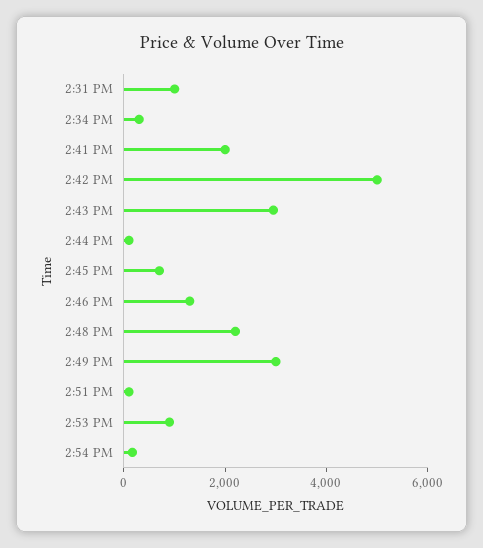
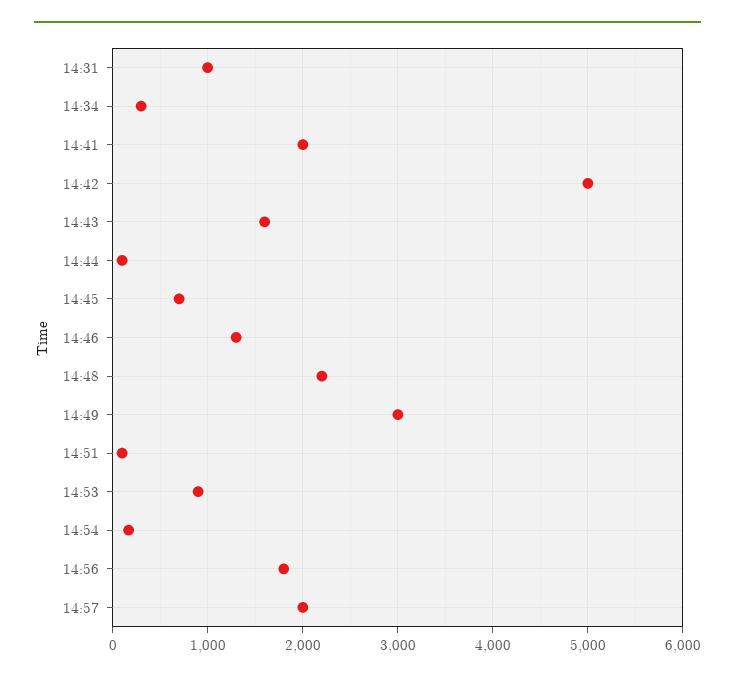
2:43 PM: 3000 -> 1600
14:56: none -> 1800
14:57: none -> 2000

